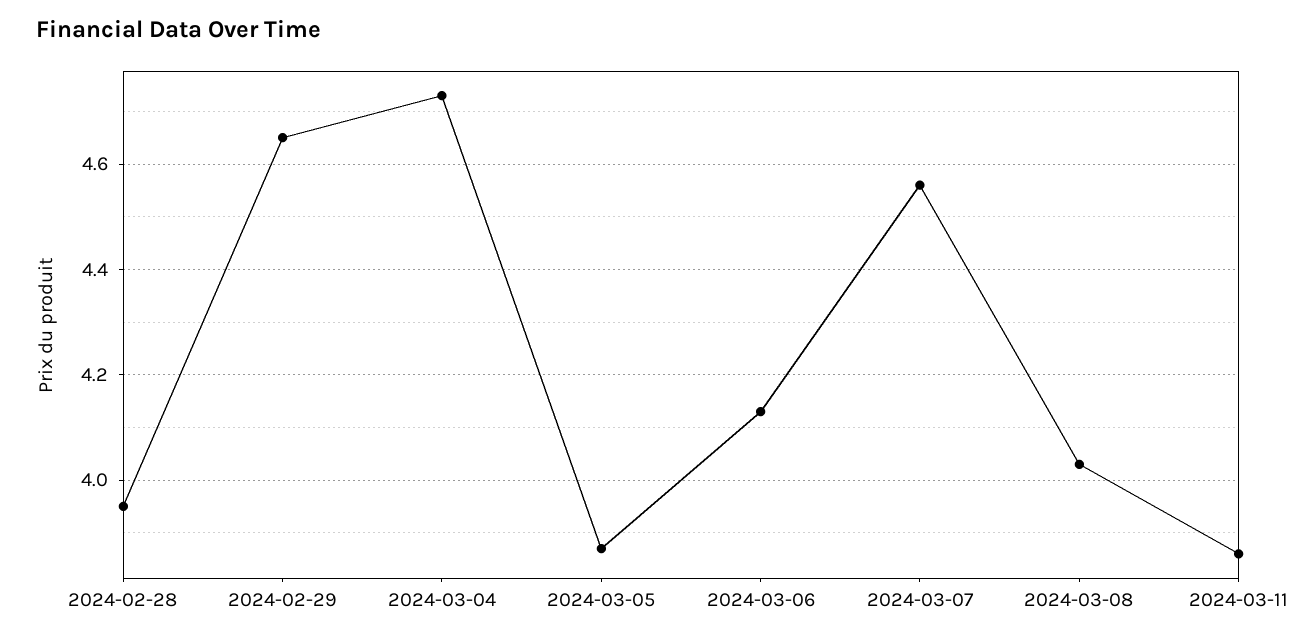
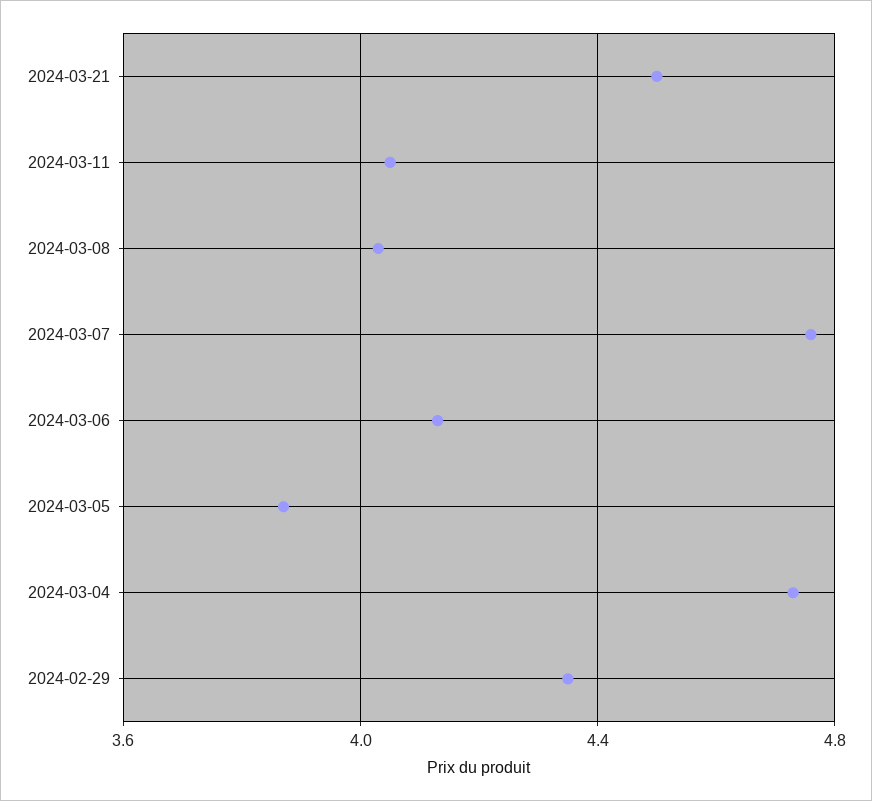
2024-02-28: 3.95 -> none
2024-02-29: 4.65 -> 4.35
2024-03-07: 4.55 -> 4.75
2024-03-11: 3.85 -> 4.05
2024-03-21: none -> 4.5

